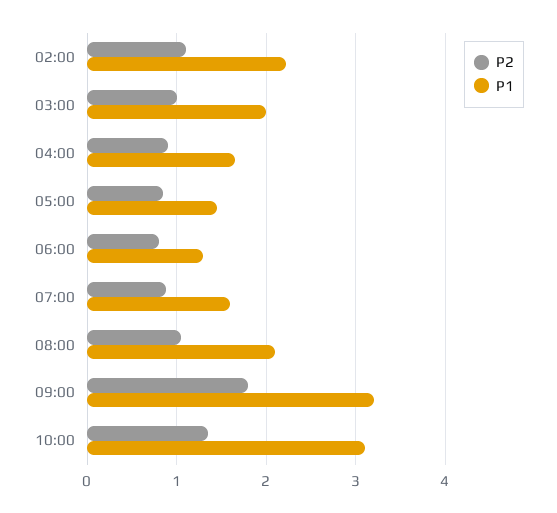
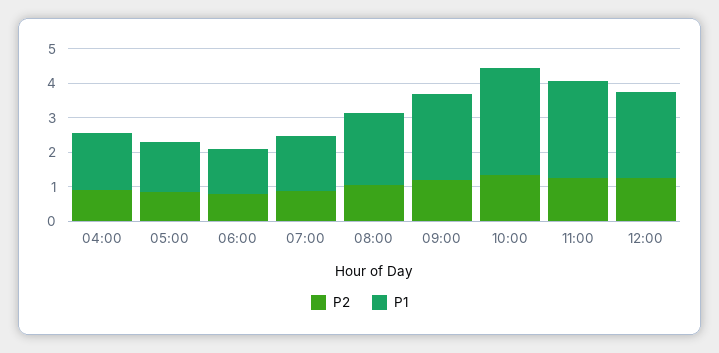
P2, 02:00: 1.1 -> none
P1, 02:00: 2.2 -> none
P2, 03:00: 1 -> none
P1, 03:00: 2 -> none
P2, 09:00: 1.8 -> 1.25
P1, 09:00: 3.2 -> 2.5
P2, 11:00: none -> 1.25
P1, 11:00: none -> 2.75
P2, 12:00: none -> 1.25
P1, 12:00: none -> 2.5

